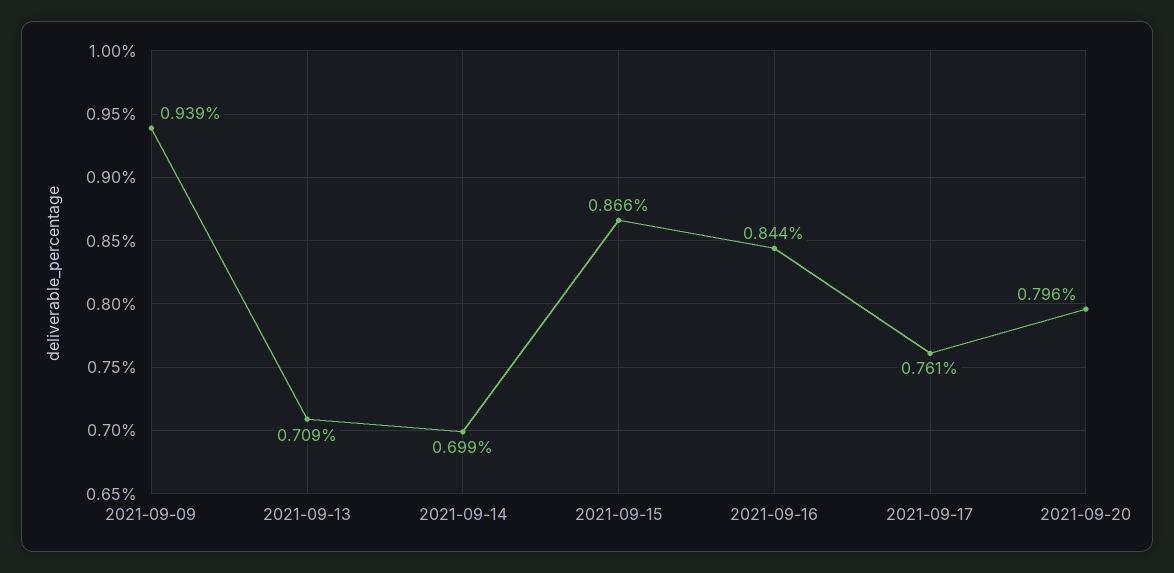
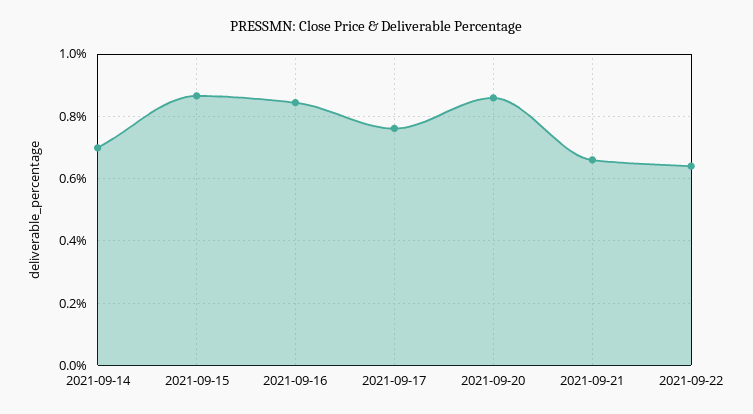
2021-09-09: 0.939 -> none
2021-09-13: 0.709 -> none
2021-09-20: 0.796 -> 0.86
2021-09-21: none -> 0.66
2021-09-22: none -> 0.64

